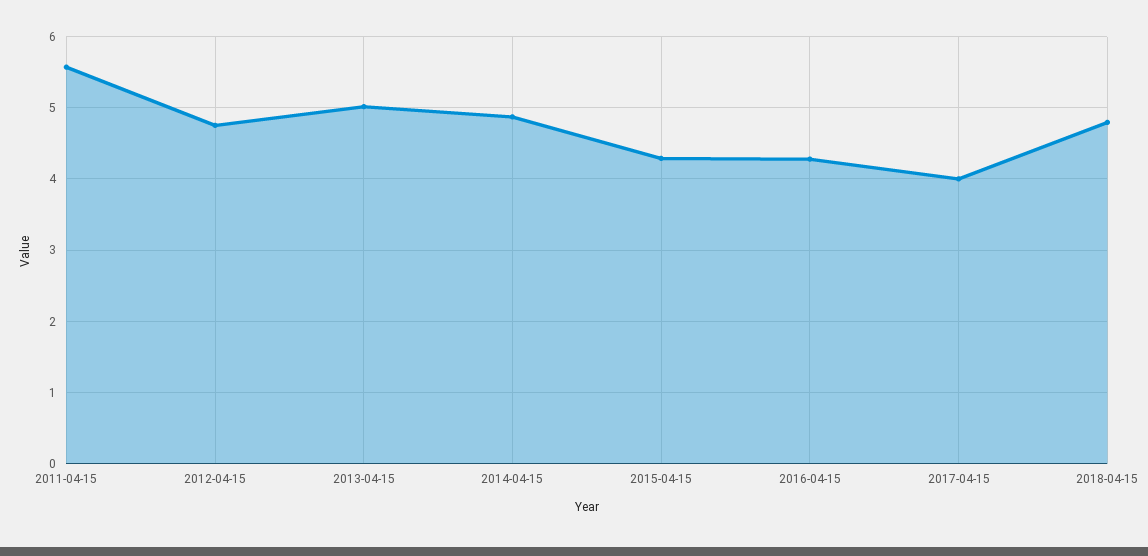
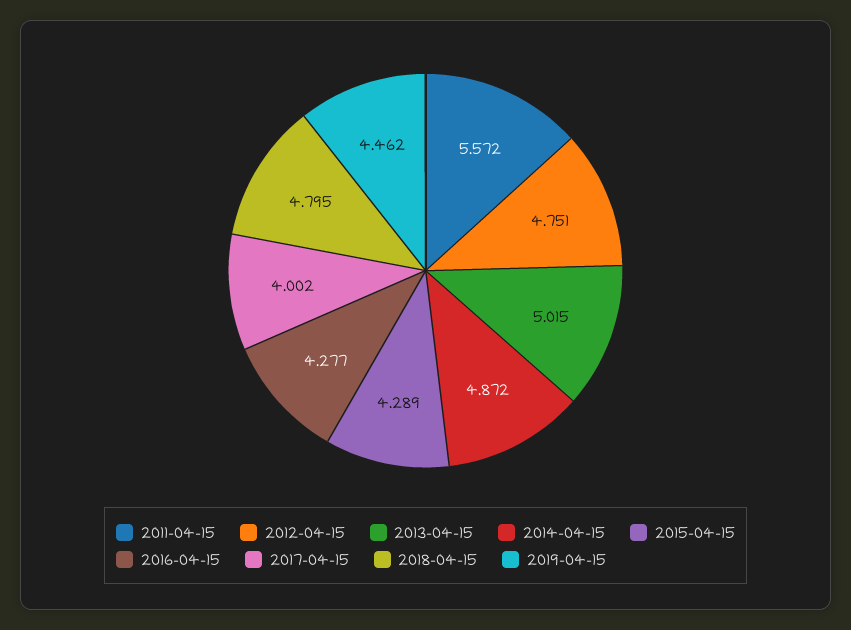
2019-04-15: none -> 4.462

